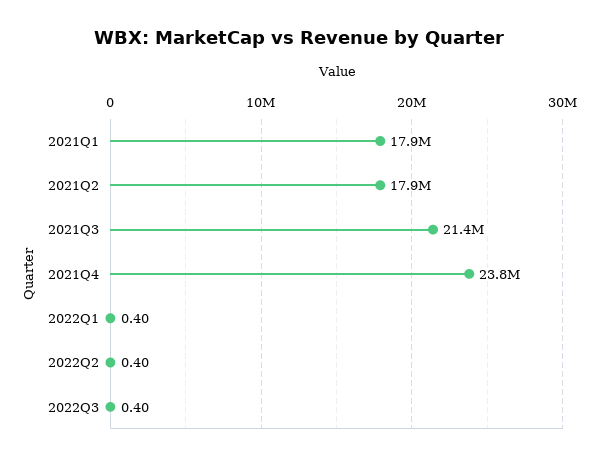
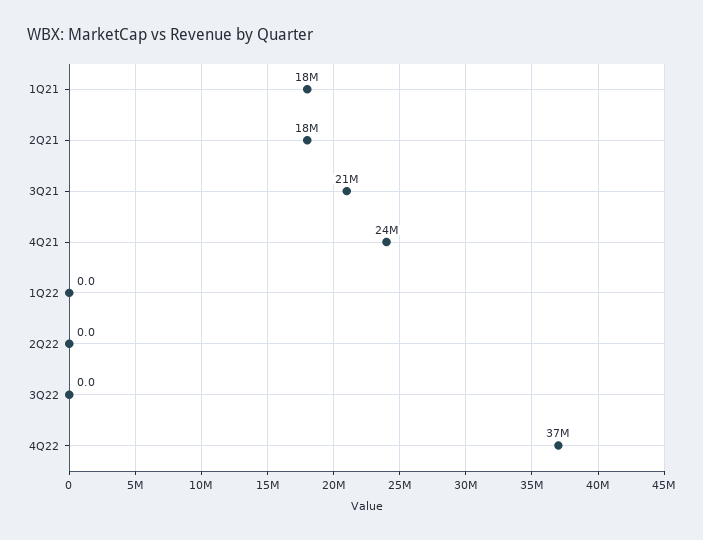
2022Q1: 0.4 -> 0
2022Q2: 0.4 -> 0
2022Q3: 0.4 -> 0
4Q22: none -> 37000000

